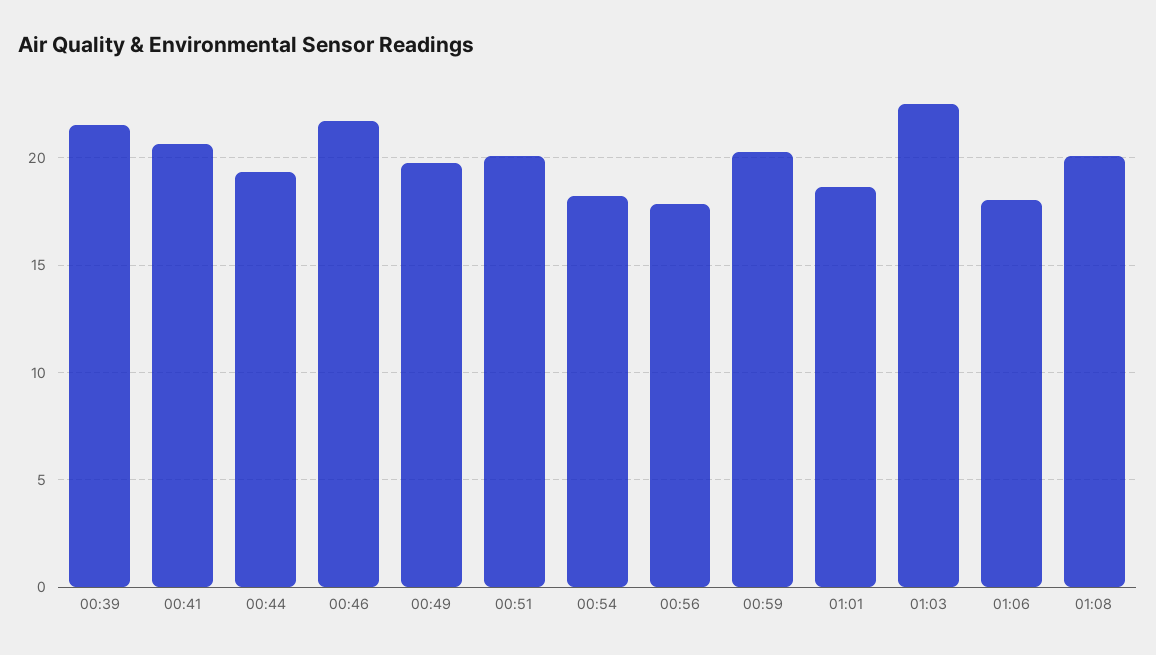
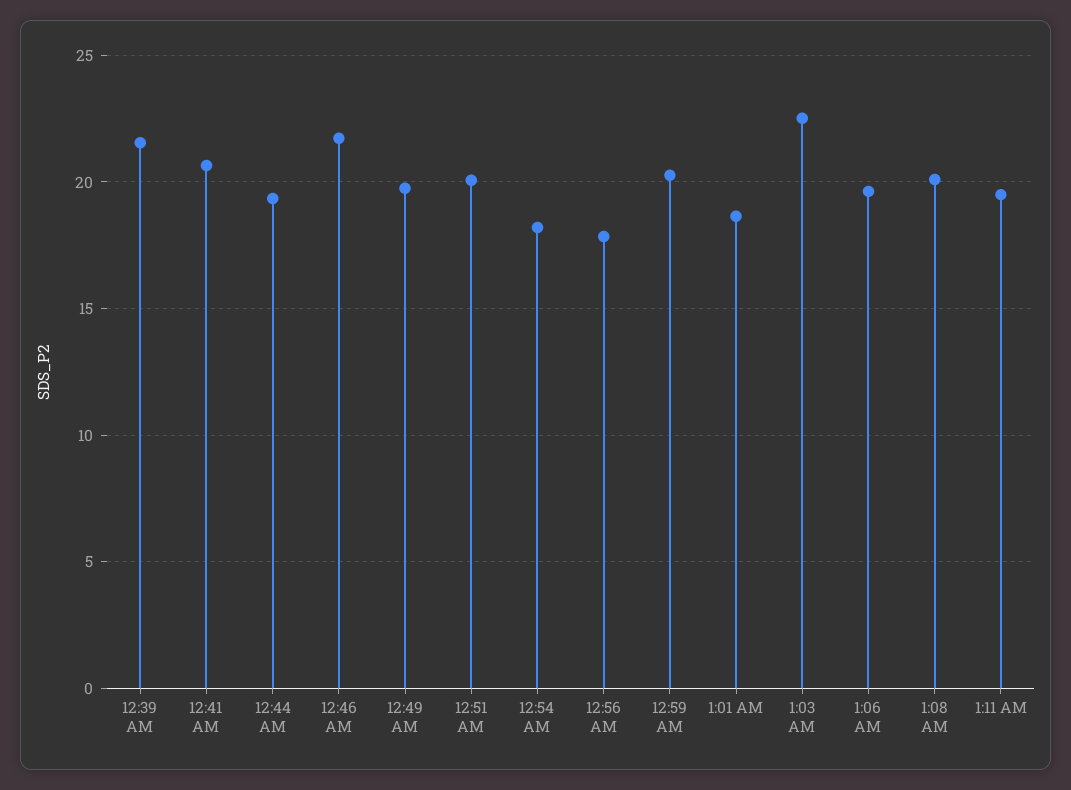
01:06: 18 -> 19.5
1:11 AM: none -> 19.5

